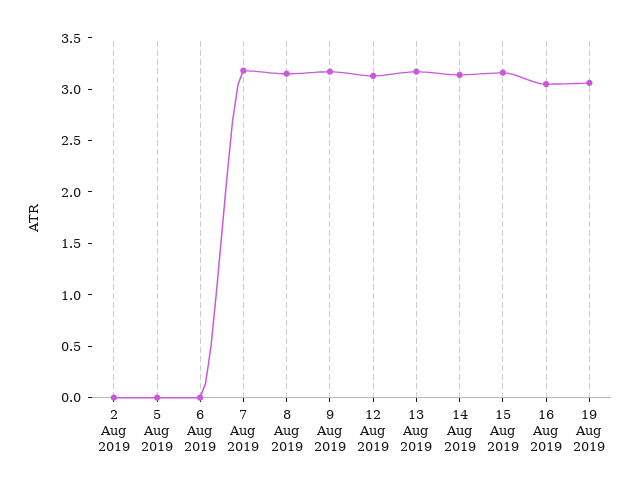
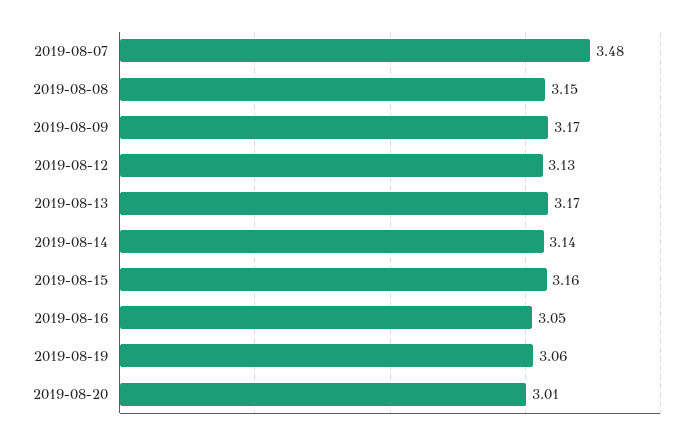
2 Aug 2019: 0 -> none
5 Aug 2019: 0 -> none
6 Aug 2019: 0 -> none
7 Aug 2019: 3.2 -> 3.48
2019-08-20: none -> 3.01

